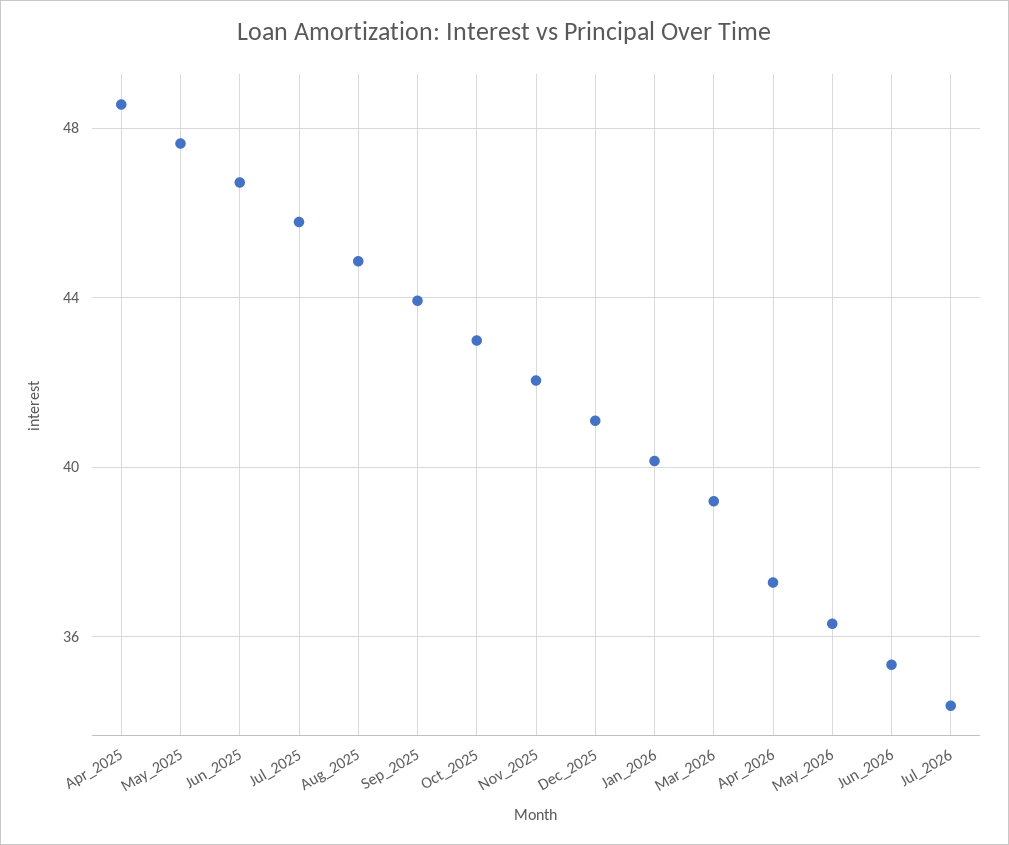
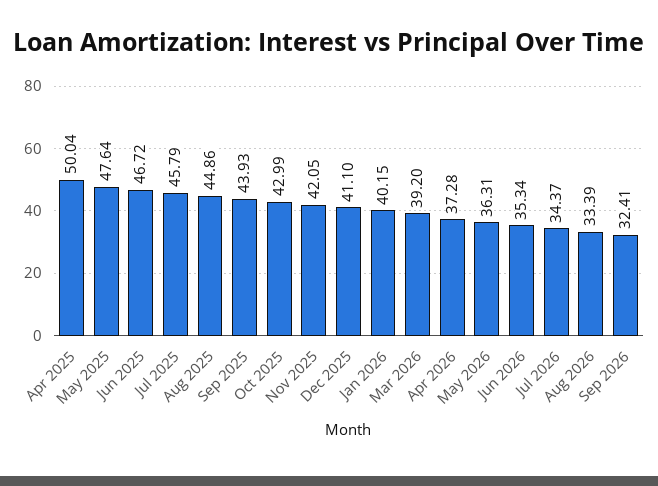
Apr_2025: 48.5 -> 50.04
Aug 2026: none -> 33.39
Sep 2026: none -> 32.41

